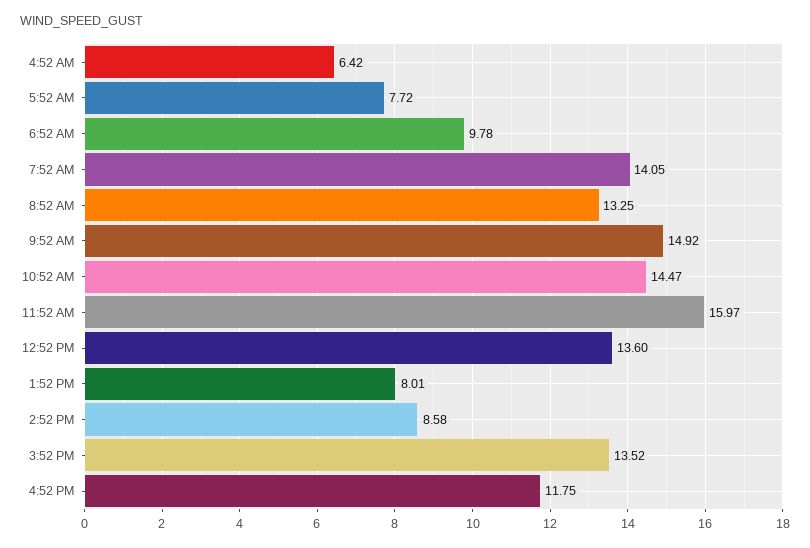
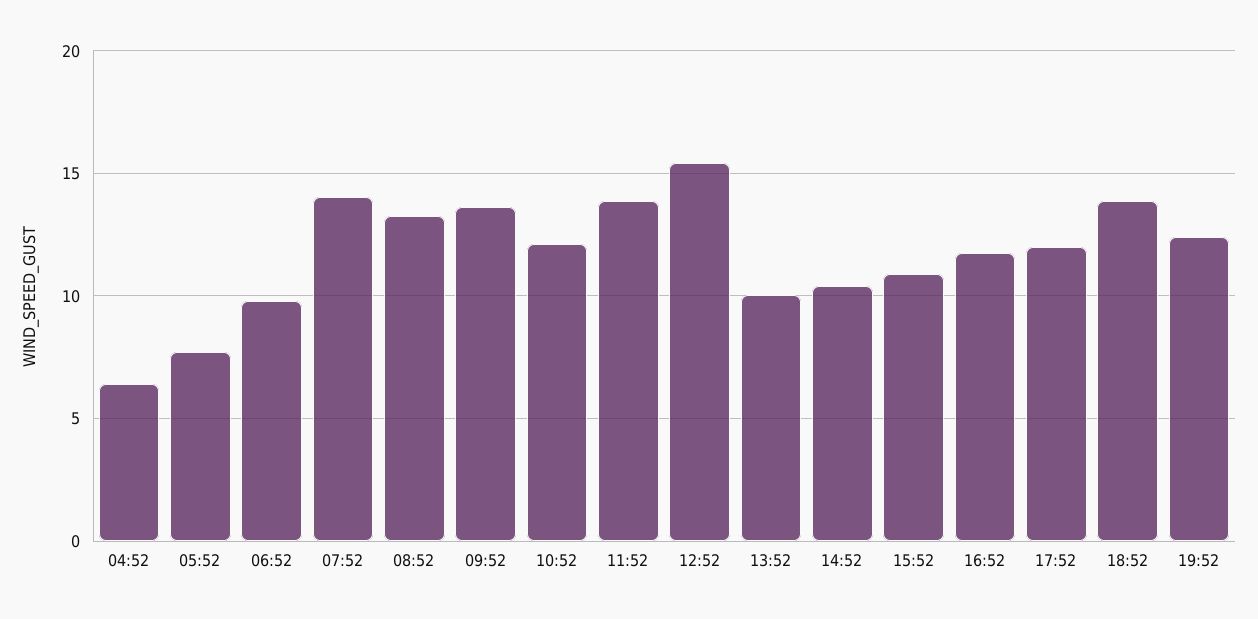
9:52 AM: 14.92 -> 13.5
10:52 AM: 14.47 -> 12
11:52 AM: 15.97 -> 14
12:52 PM: 13.6 -> 15.5
1:52 PM: 8.01 -> 10
2:52 PM: 8.58 -> 10.5
3:52 PM: 13.52 -> 11
17:52: none -> 12
18:52: none -> 14
19:52: none -> 12.5

